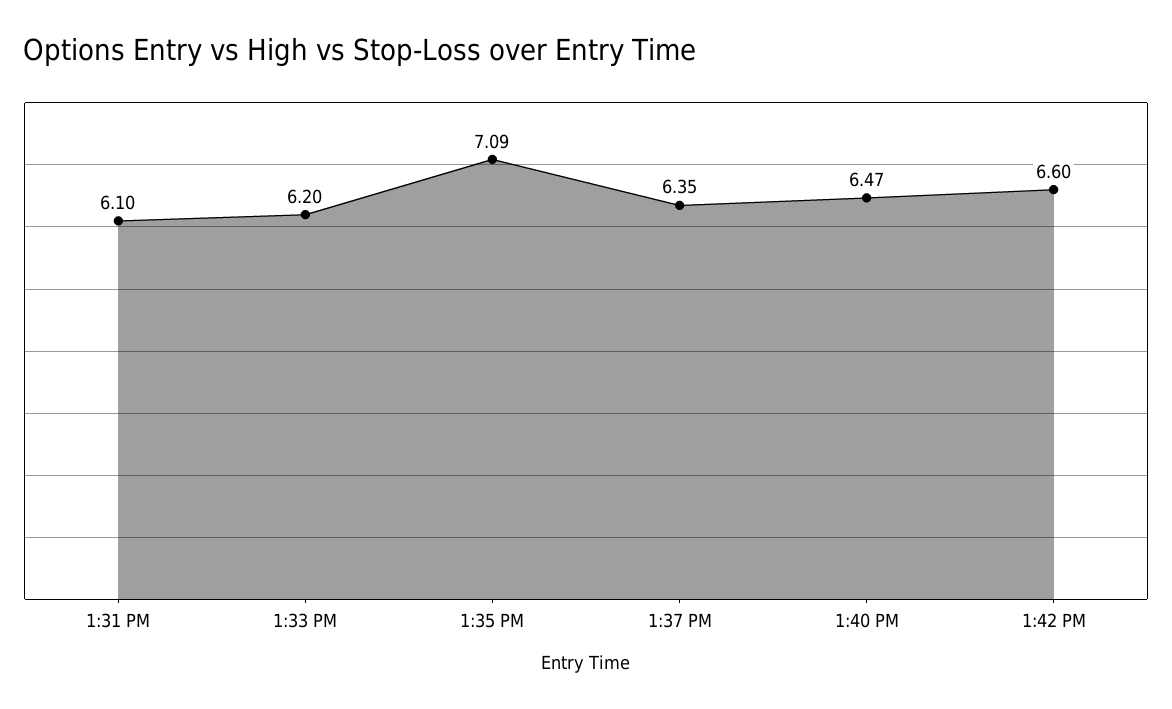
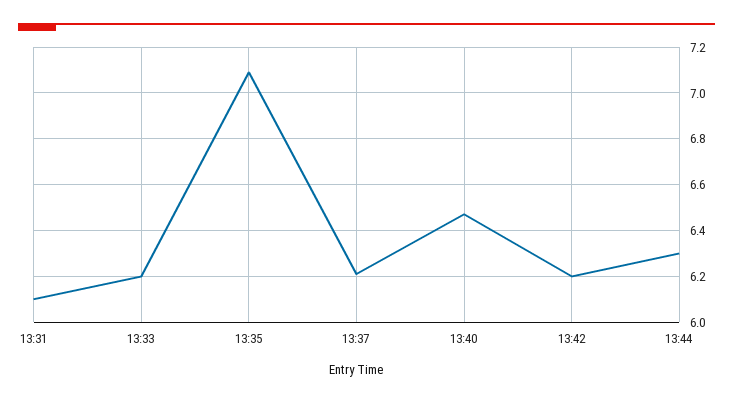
1:37 PM: 6.35 -> 6.2
1:42 PM: 6.6 -> 6.2
13:44: none -> 6.3

